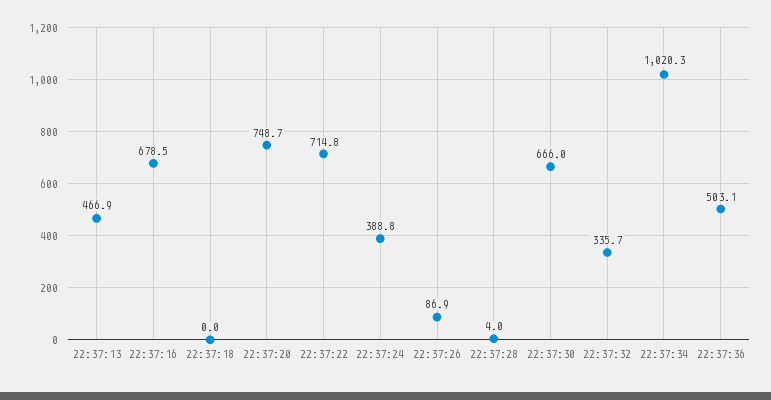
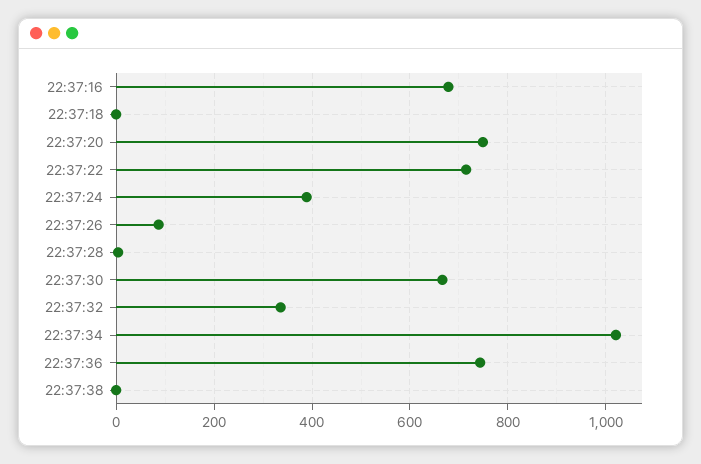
22:37:13: 466.9 -> none
22:37:36: 503.1 -> 740
22:37:38: none -> 0

